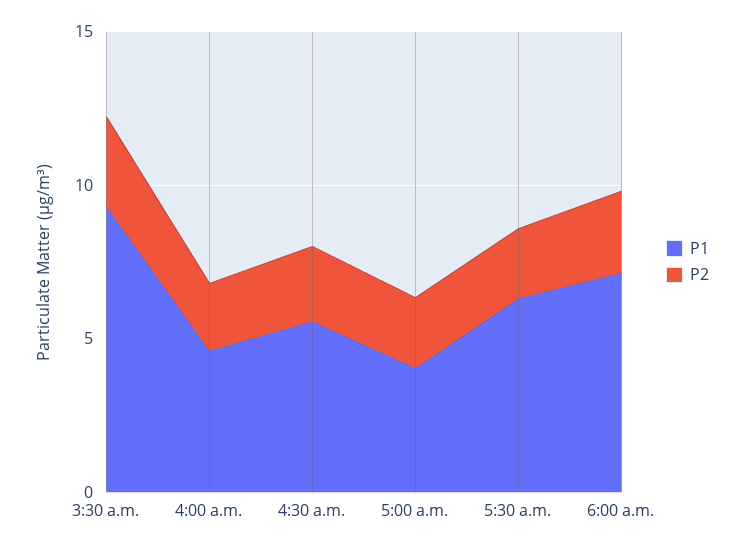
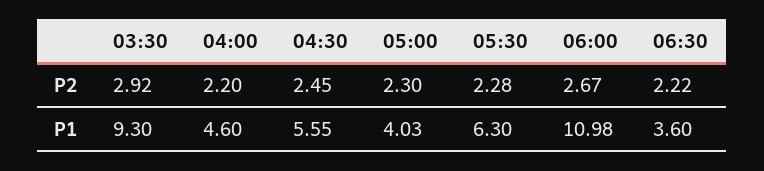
P1, 6:00 a.m.: 7 -> 10.98
P2, 06:30: none -> 2.22
P1, 06:30: none -> 3.6

